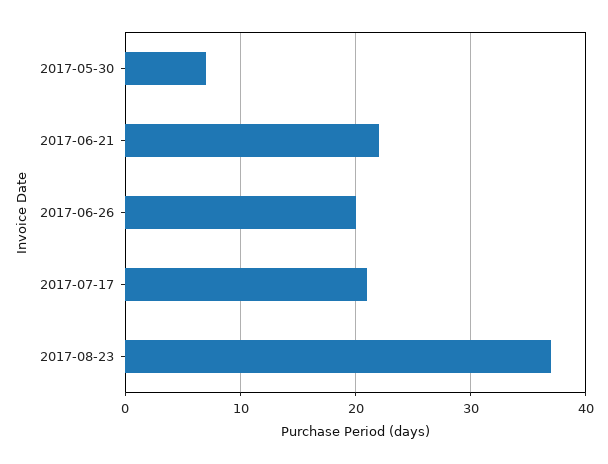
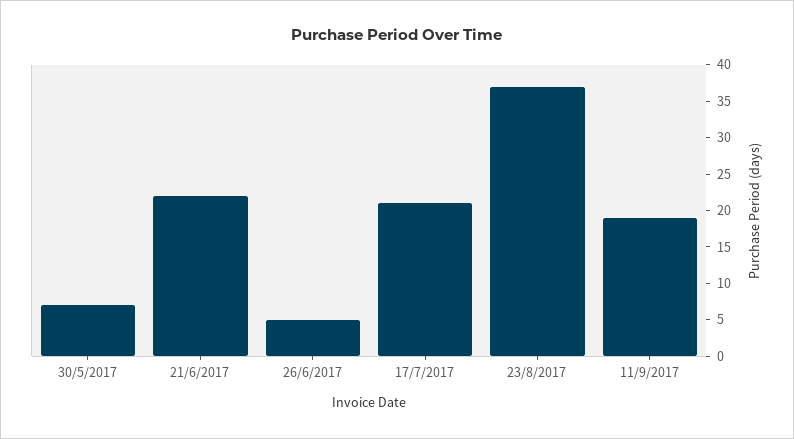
2017-06-26: 20 -> 5
11/9/2017: none -> 20

